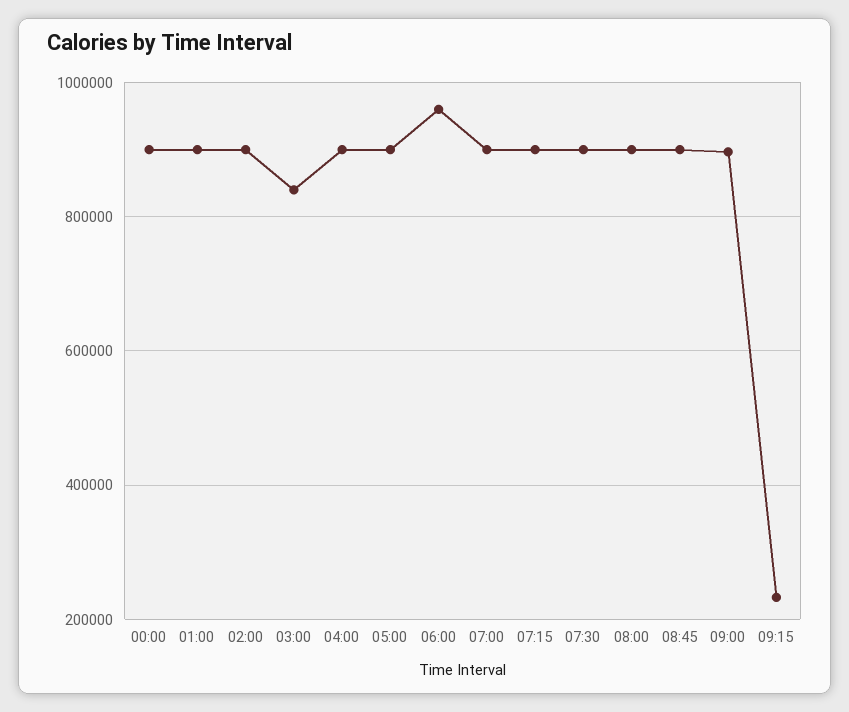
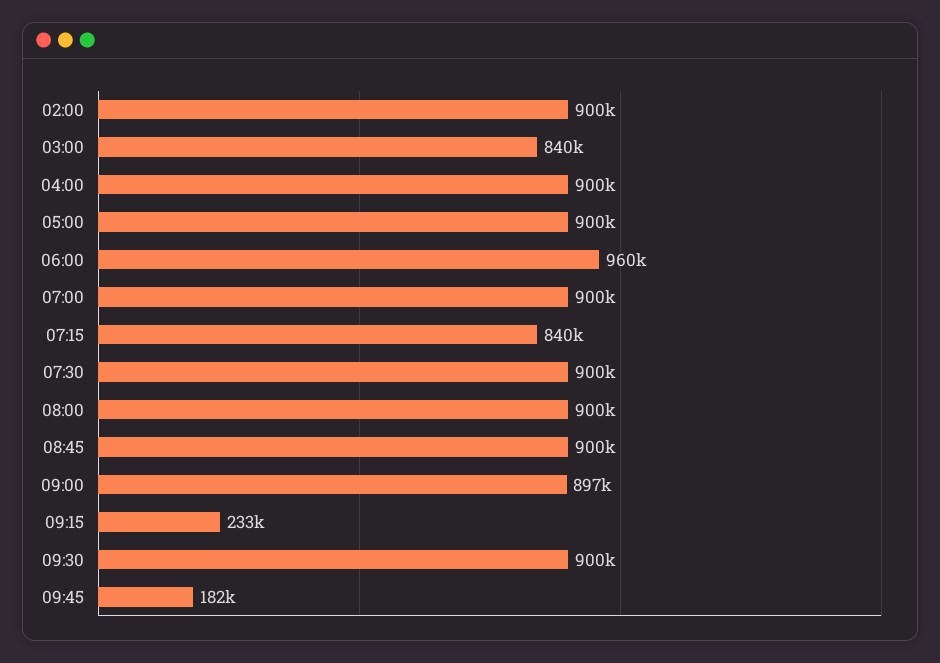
00:00: 900000 -> none
01:00: 900000 -> none
07:15: 900000 -> 840000
09:30: none -> 900000
09:45: none -> 182000

